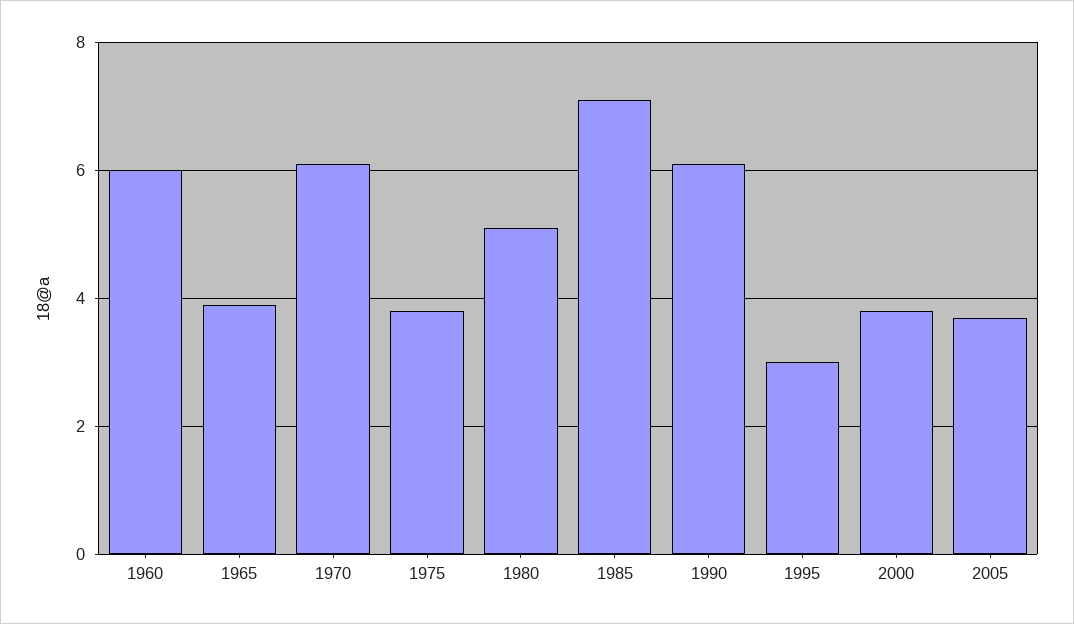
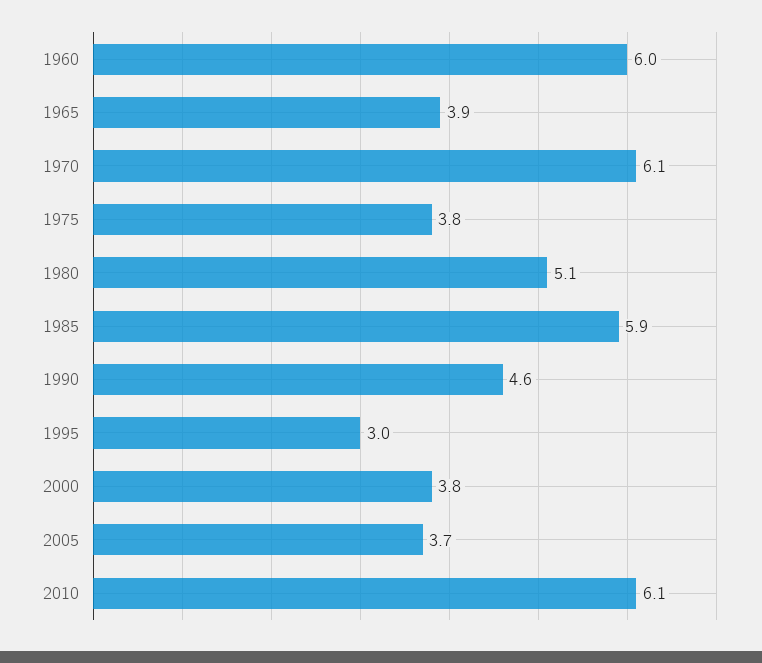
1985: 7 -> 5.9
1990: 6 -> 4.6
2010: none -> 6.1

